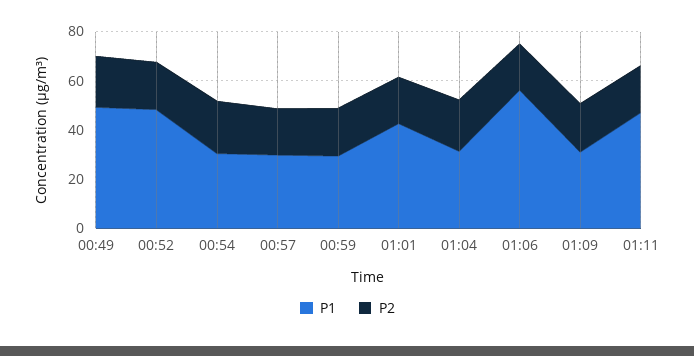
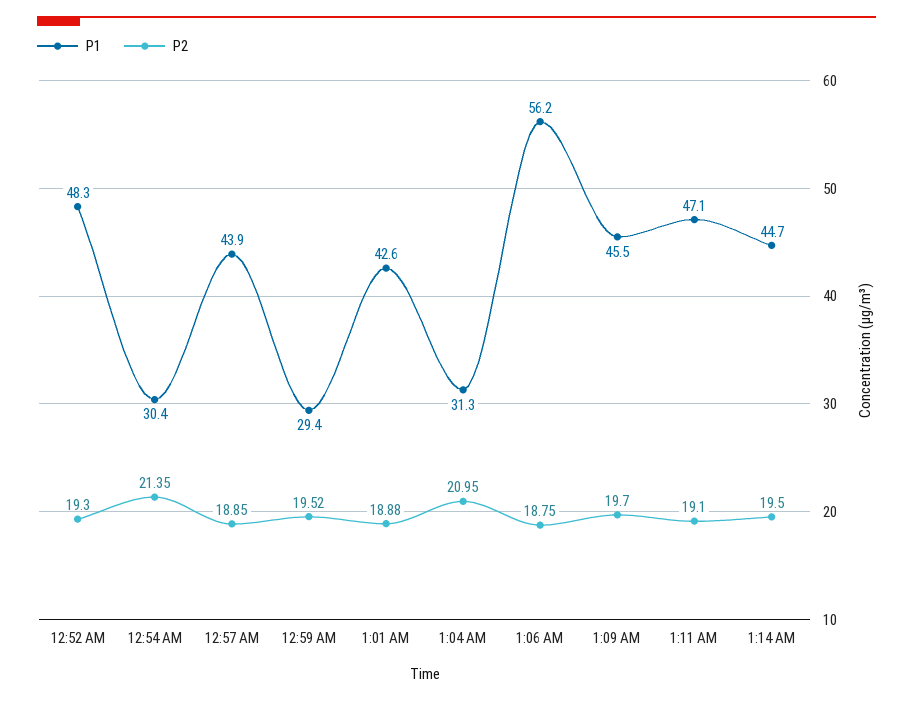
P1, 00:49: 50 -> none
P2, 00:49: 20 -> none
P1, 00:57: 30 -> 43.9
P1, 01:09: 30 -> 45.5
P1, 1:14 AM: none -> 44.7
P2, 1:14 AM: none -> 19.5

